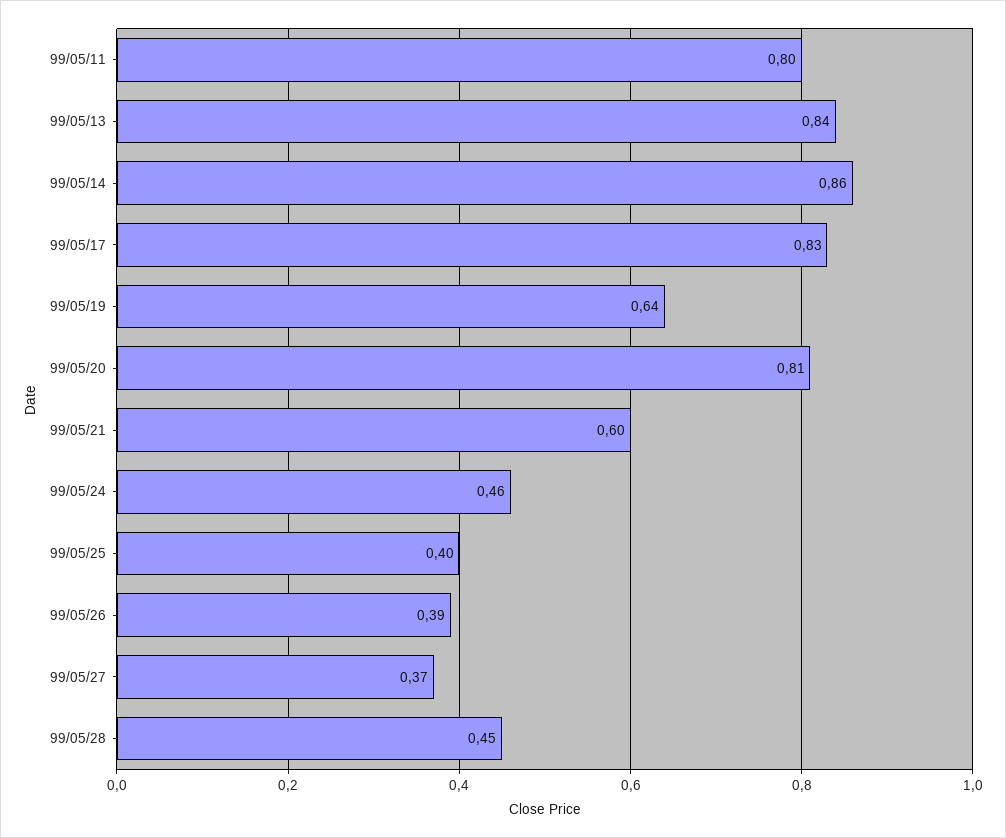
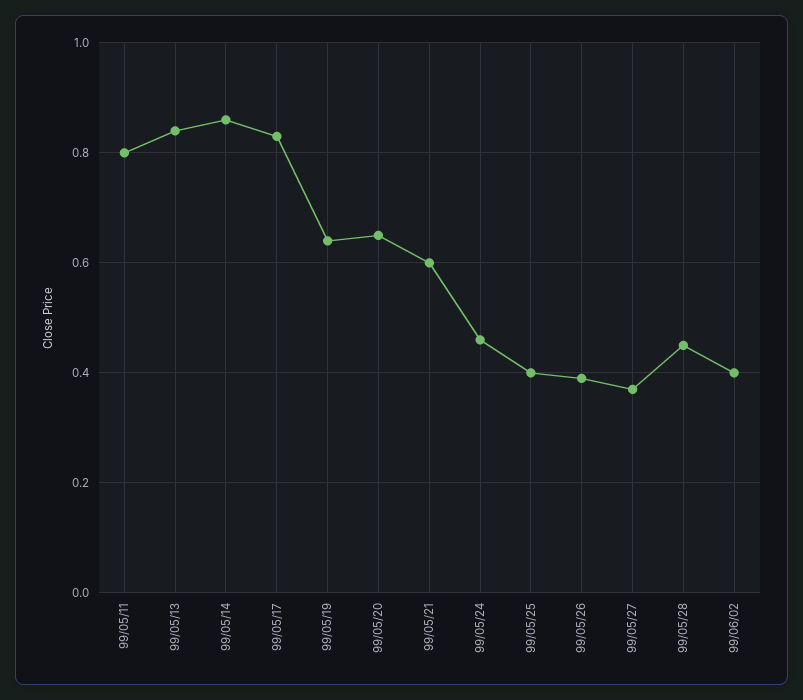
99/05/20: 0.81 -> 0.65
99/06/02: none -> 0.4

